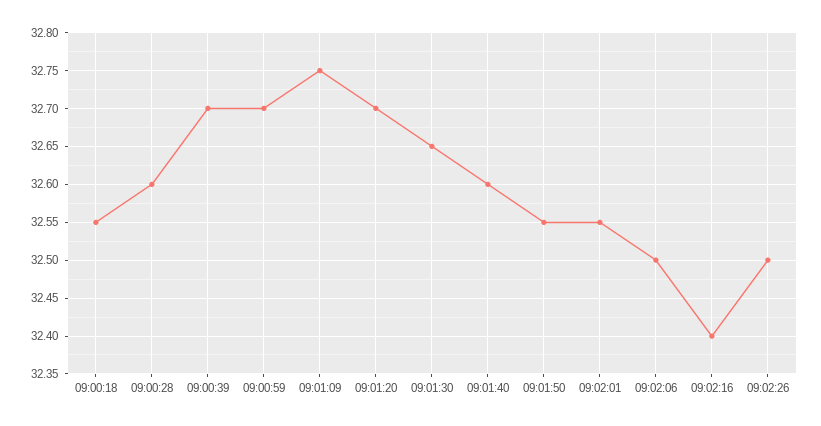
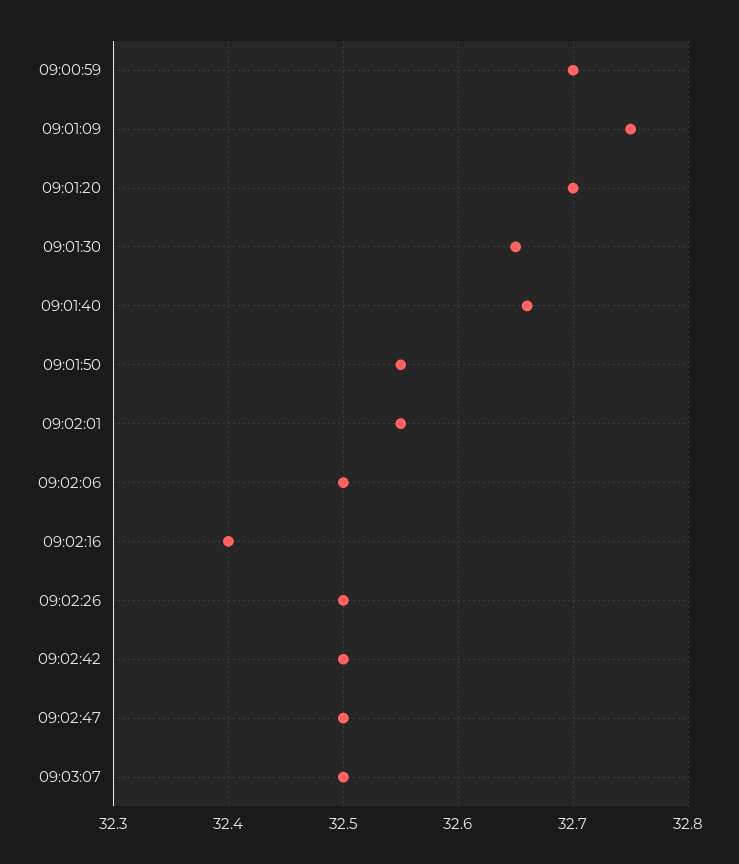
09:00:18: 32.55 -> none
09:00:28: 32.6 -> none
09:00:39: 32.7 -> none
09:01:40: 32.6 -> 32.66
09:02:42: none -> 32.5
09:02:47: none -> 32.5
09:03:07: none -> 32.5

